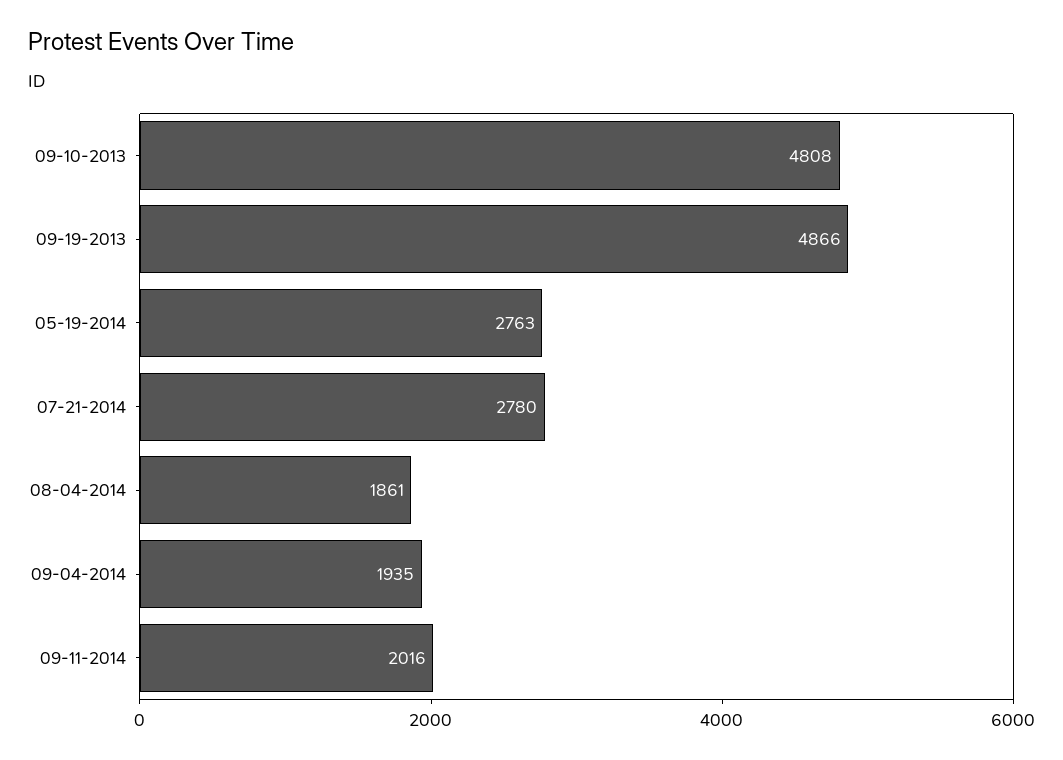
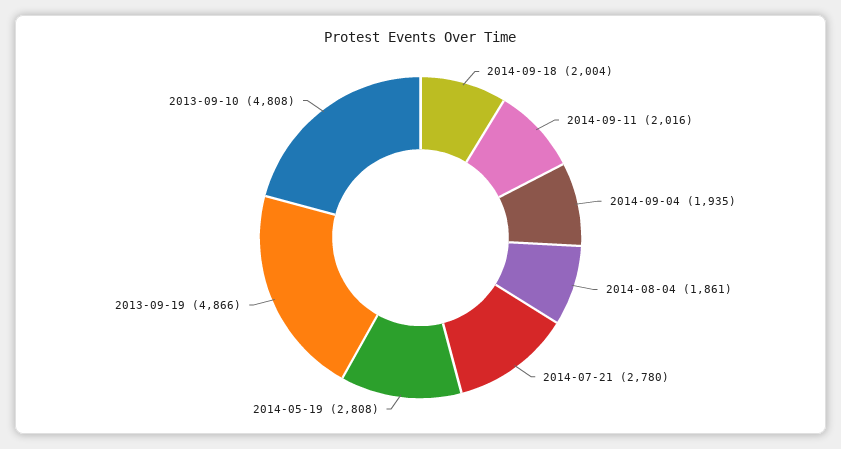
05-19-2014: 2763 -> 2808
2014-09-18: none -> 2004

